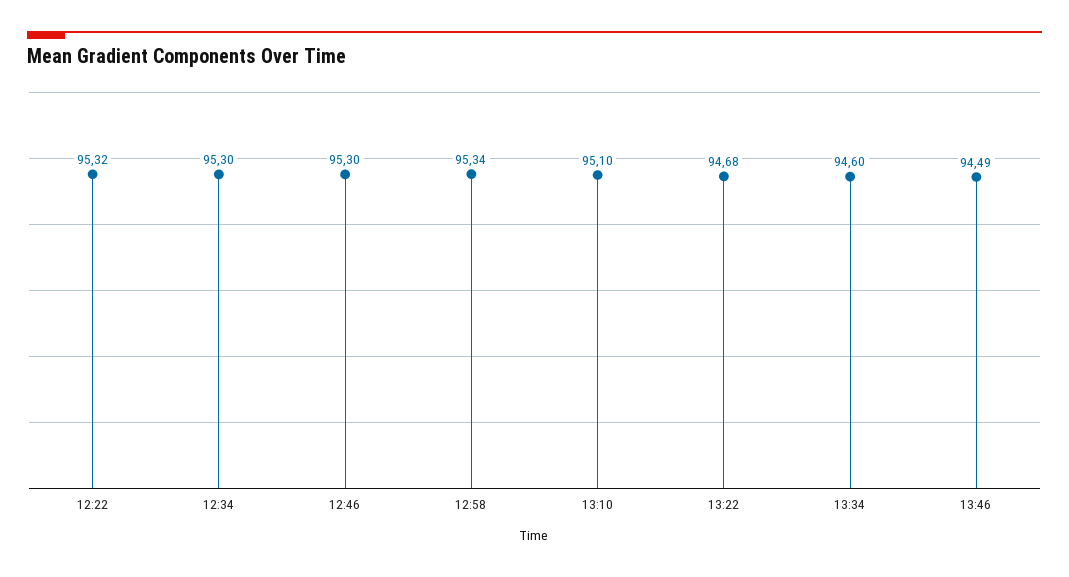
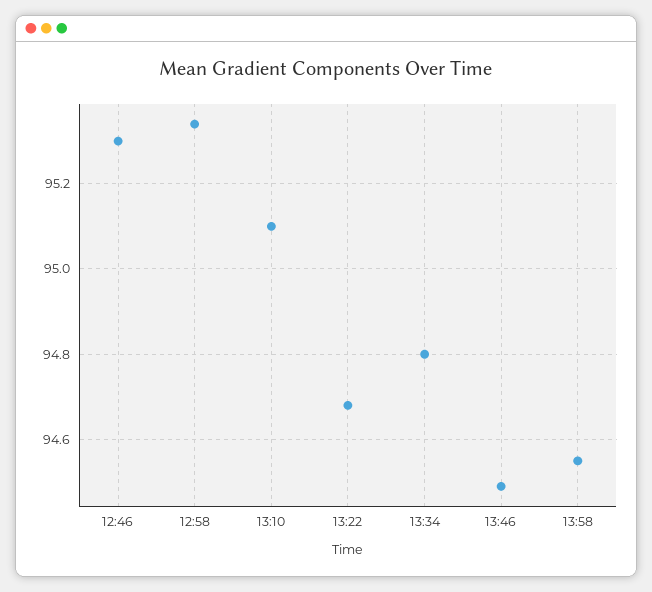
12:22: 95.32 -> none
12:34: 95.3 -> none
13:34: 94.6 -> 94.8
13:58: none -> 94.55

